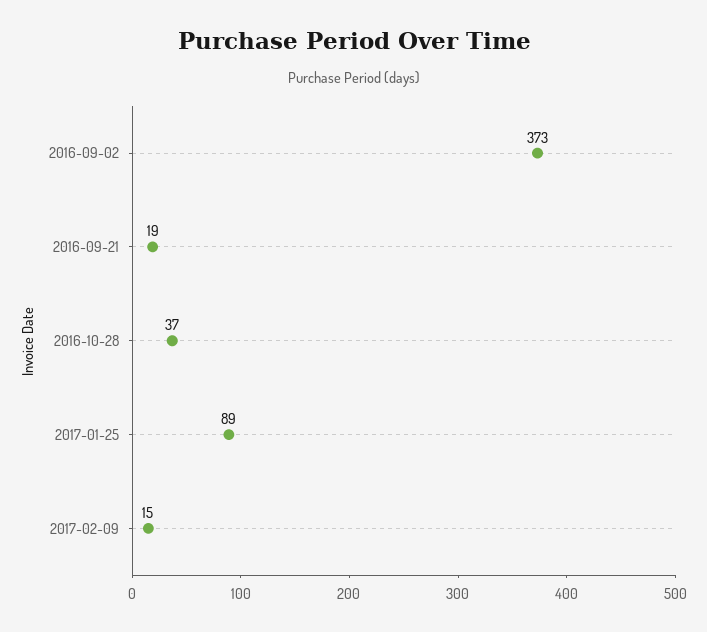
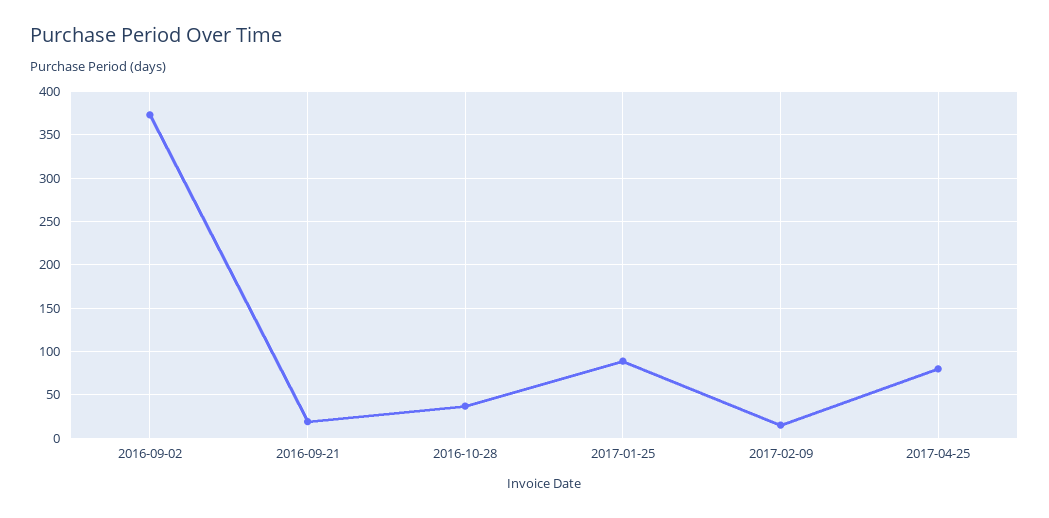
2017-04-25: none -> 80

